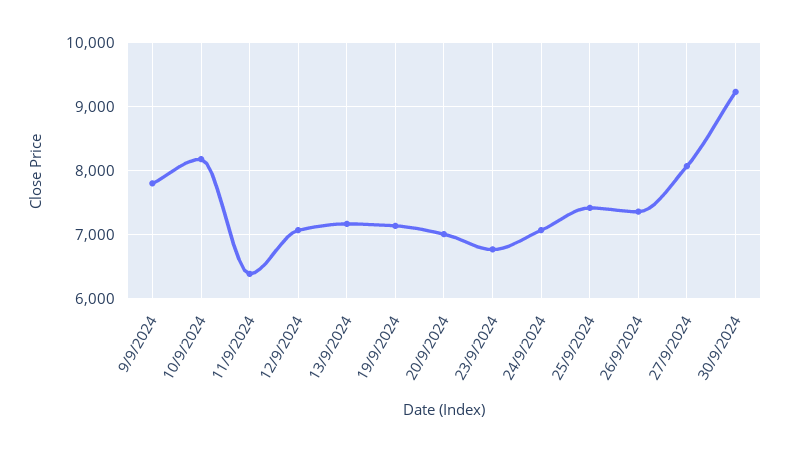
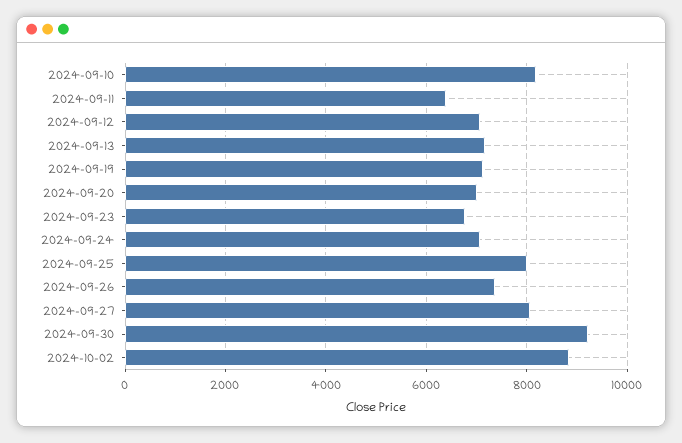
9/9/2024: 7800 -> none
25/9/2024: 7400 -> 8000
2024-10-02: none -> 8800

